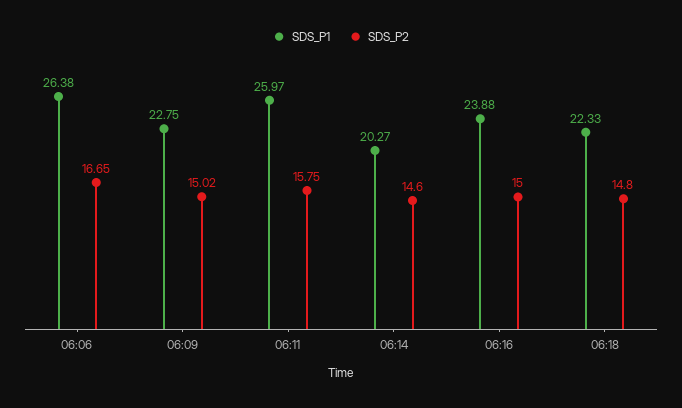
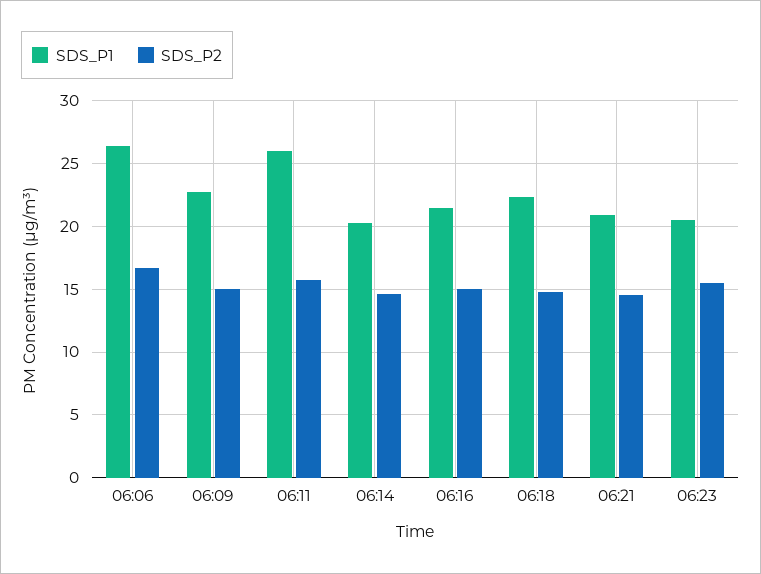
SDS_P1, 06:16: 23.88 -> 21.5
SDS_P1, 06:21: none -> 21
SDS_P2, 06:21: none -> 14.5
SDS_P1, 06:23: none -> 20.5
SDS_P2, 06:23: none -> 15.5

